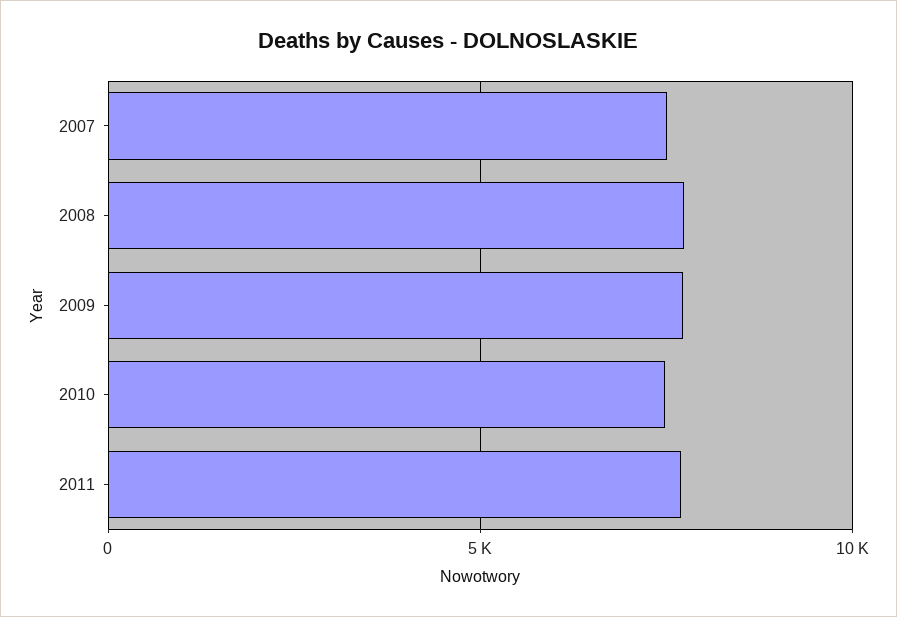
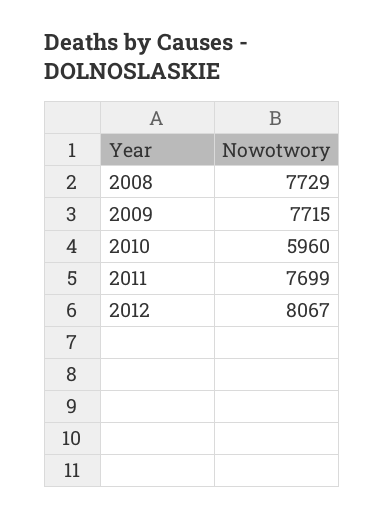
2007: 7500 -> none
2010: 7500 -> 5960
2012: none -> 8067

